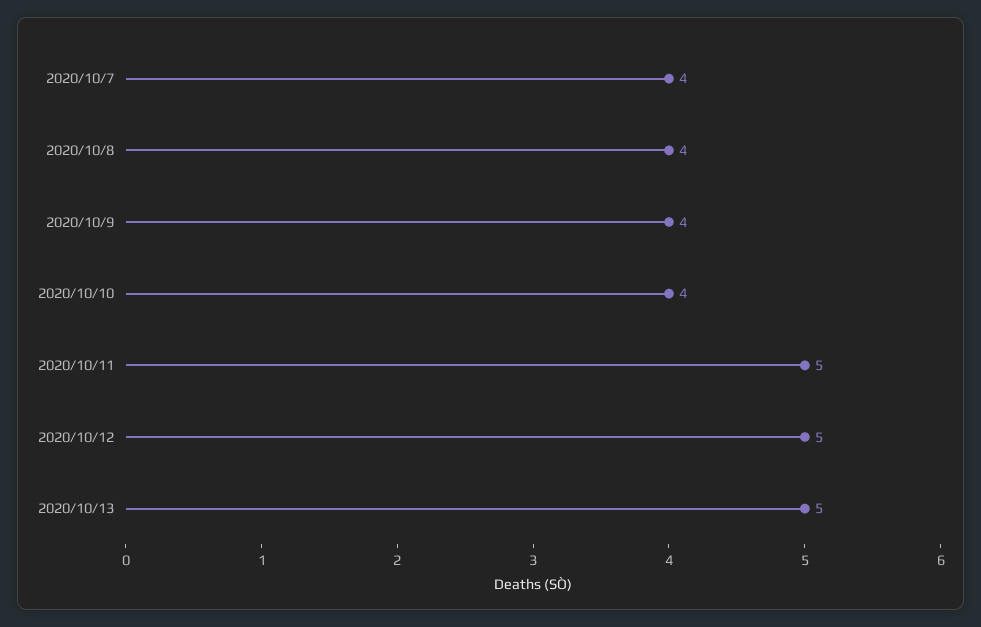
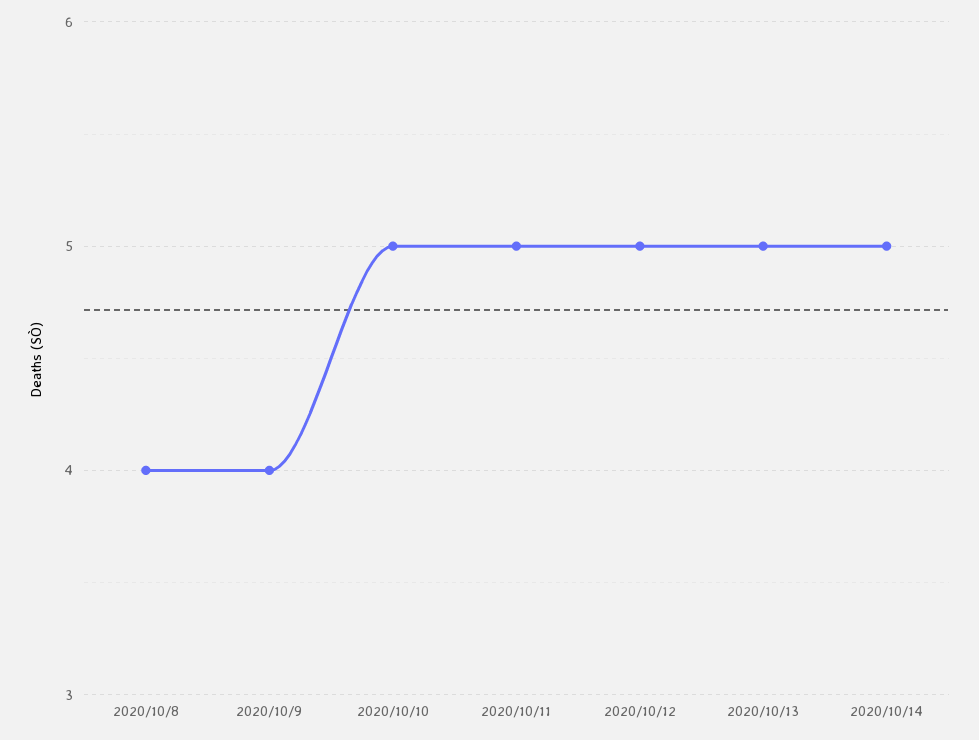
2020/10/7: 4 -> none
2020/10/10: 4 -> 5
2020/10/14: none -> 5

